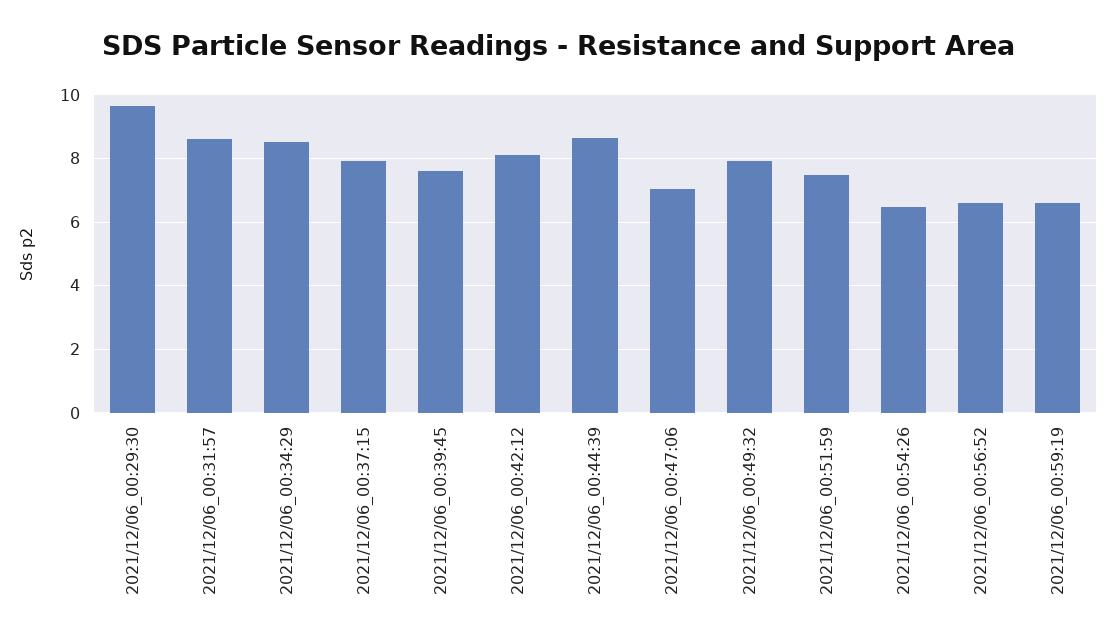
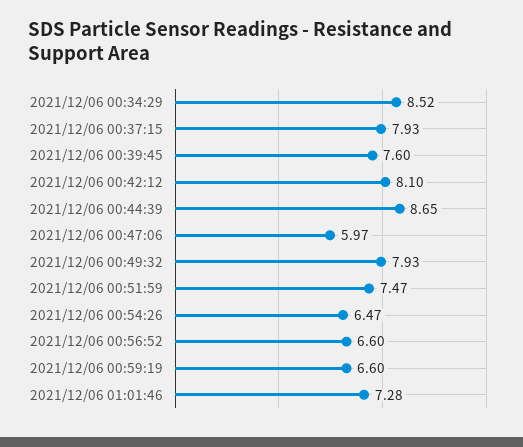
2021/12/06_00:29:30: 9.6 -> none
2021/12/06_00:31:57: 8.6 -> none
2021/12/06_00:47:06: 7 -> 5.97
2021/12/06 01:01:46: none -> 7.28

